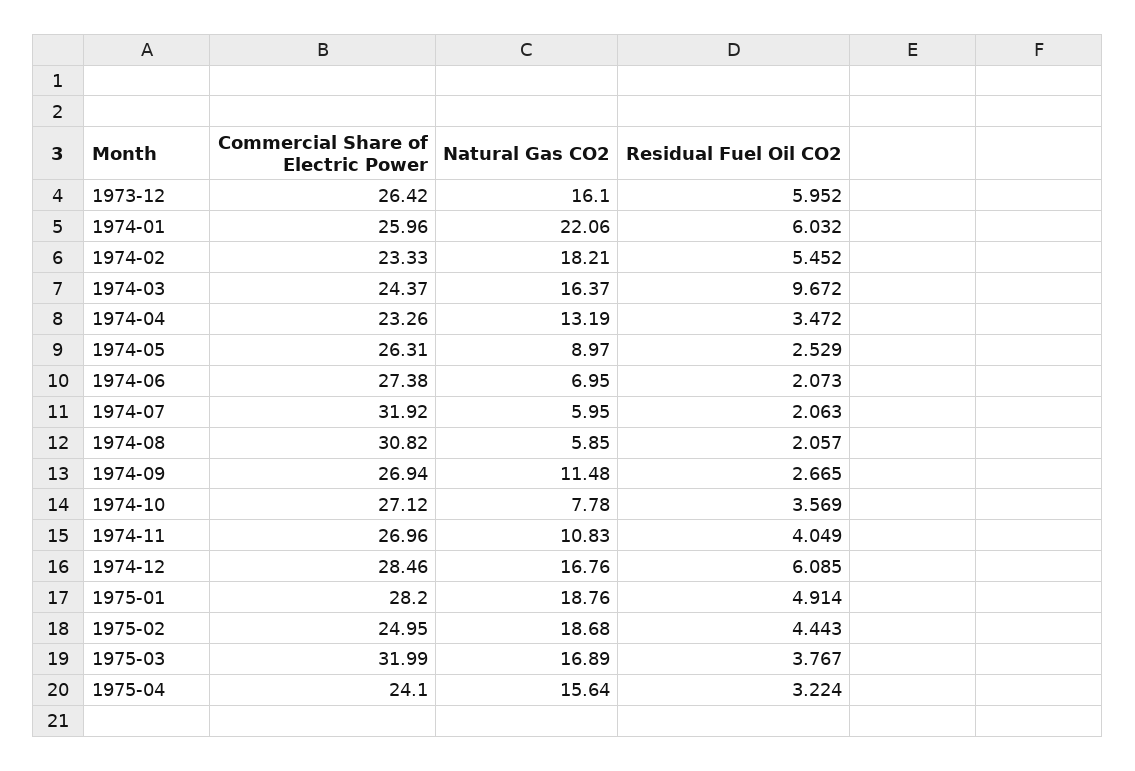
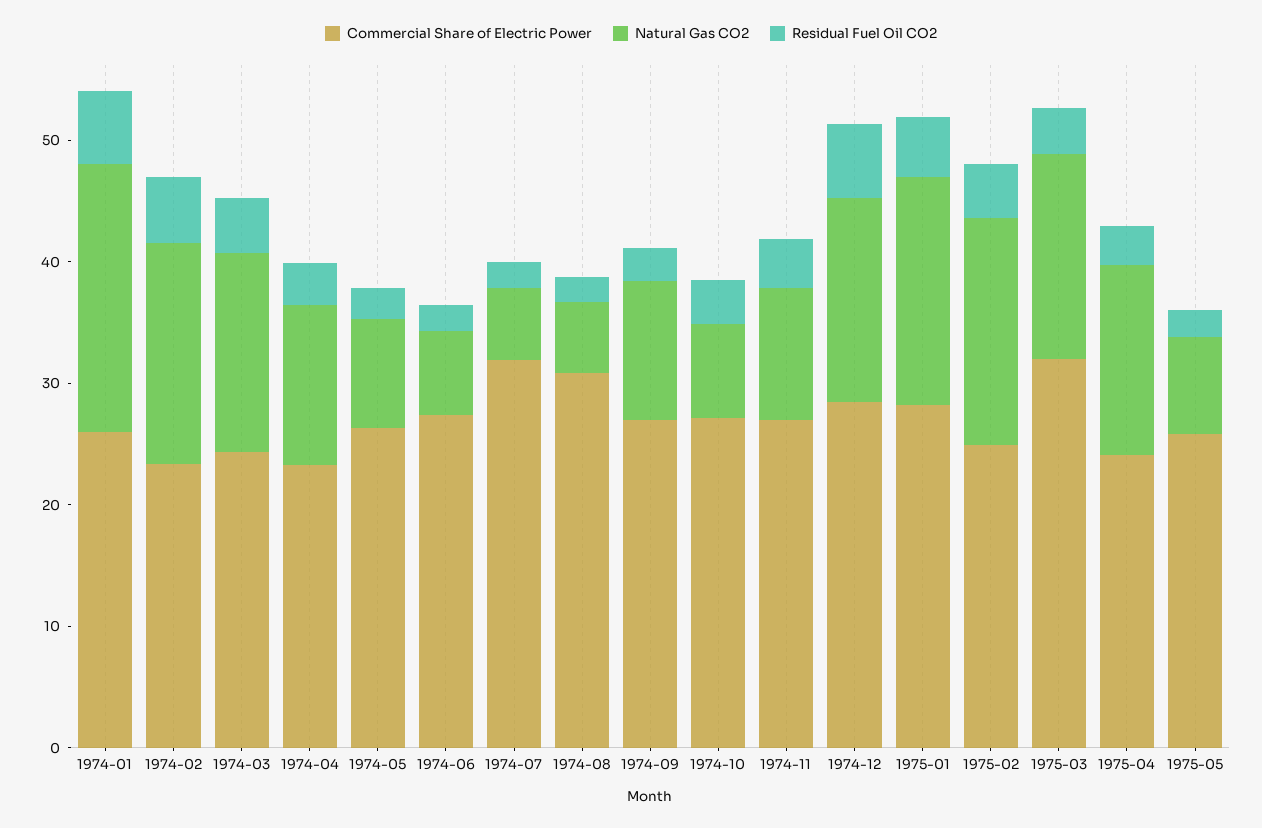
Commercial Share of Electric Power, 1973-12: 26.42 -> none
Natural Gas CO2, 1973-12: 16.1 -> none
Residual Fuel Oil CO2, 1973-12: 5.952 -> none
Residual Fuel Oil CO2, 1974-03: 9.672 -> 4
Commercial Share of Electric Power, 1975-05: none -> 26
Natural Gas CO2, 1975-05: none -> 8
Residual Fuel Oil CO2, 1975-05: none -> 2

